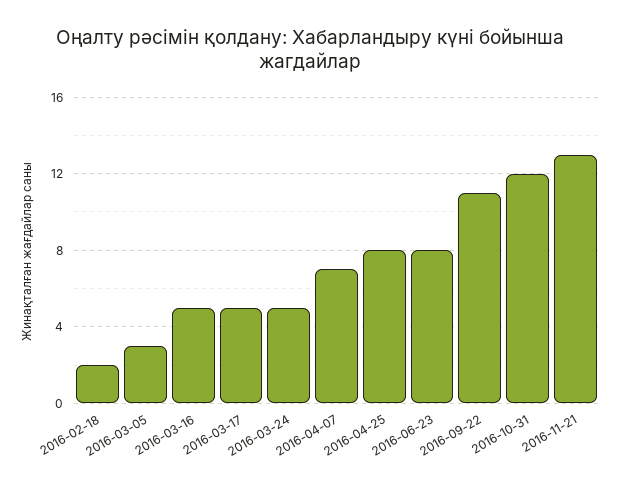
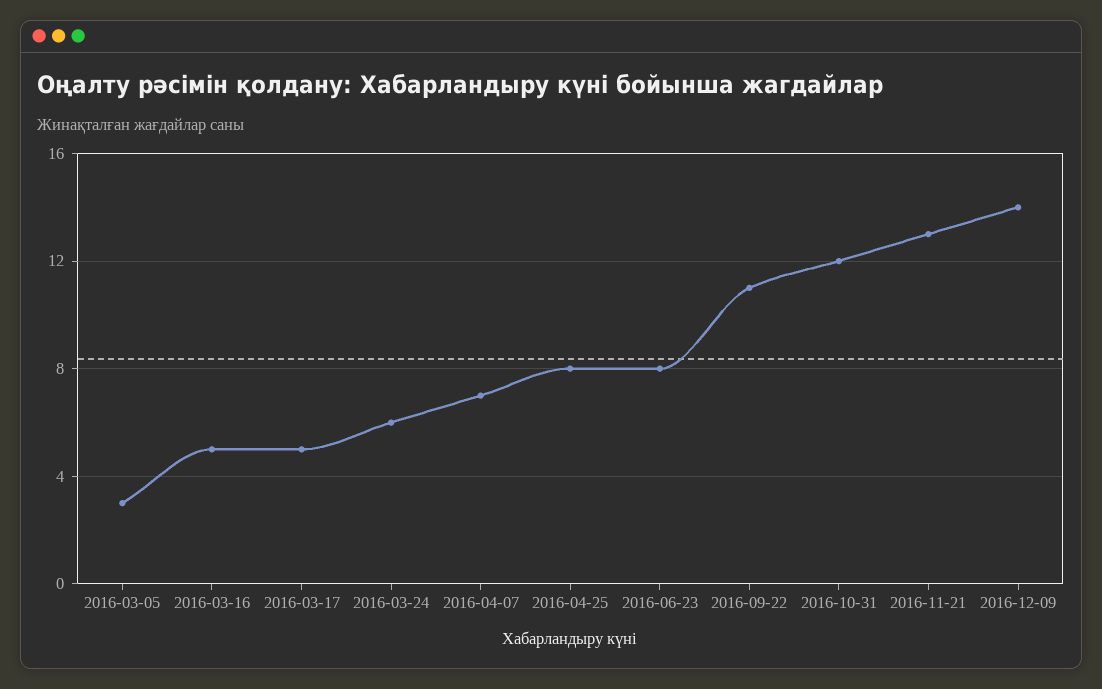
2016-02-18: 2 -> none
2016-03-24: 5 -> 6
2016-12-09: none -> 14

